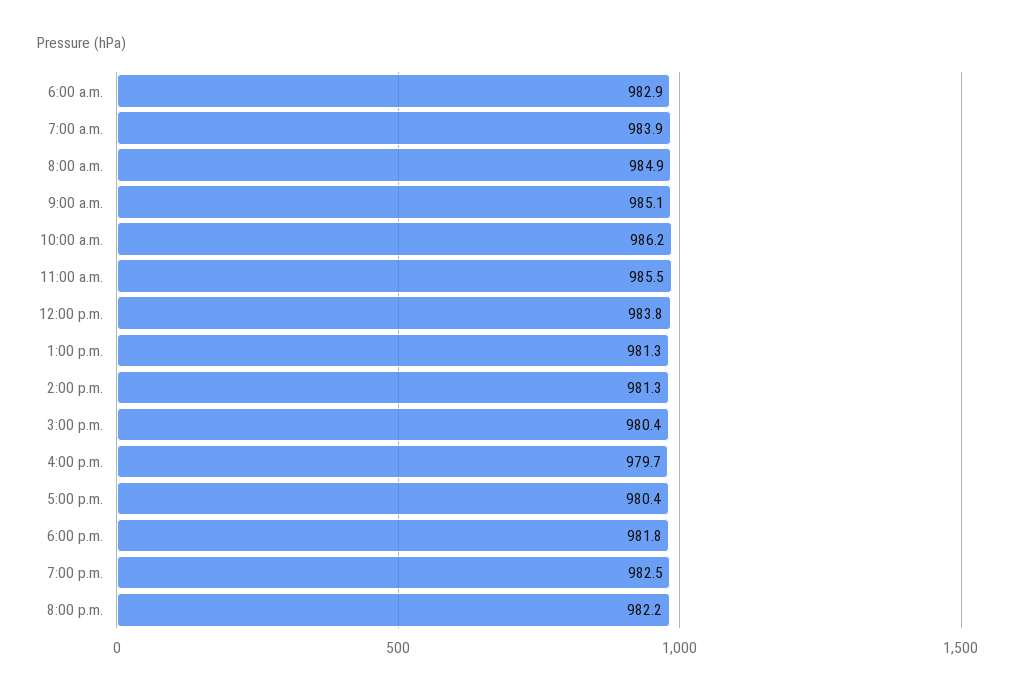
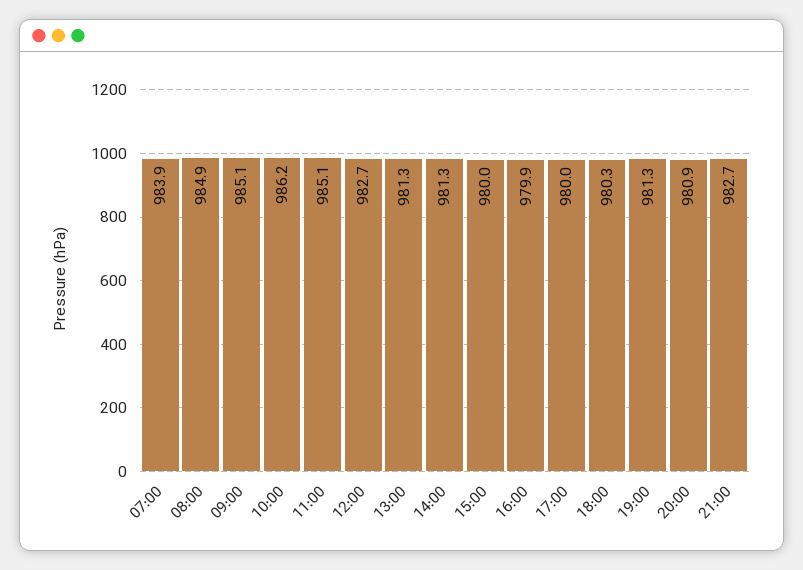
6:00 a.m.: 982.9 -> none
11:00 a.m.: 985.5 -> 985.1
12:00 p.m.: 983.8 -> 982.7
3:00 p.m.: 980.4 -> 980
4:00 p.m.: 979.7 -> 979.9
5:00 p.m.: 980.4 -> 980
6:00 p.m.: 981.8 -> 980.3
7:00 p.m.: 982.5 -> 981.3
8:00 p.m.: 982.2 -> 980.9
21:00: none -> 982.7

